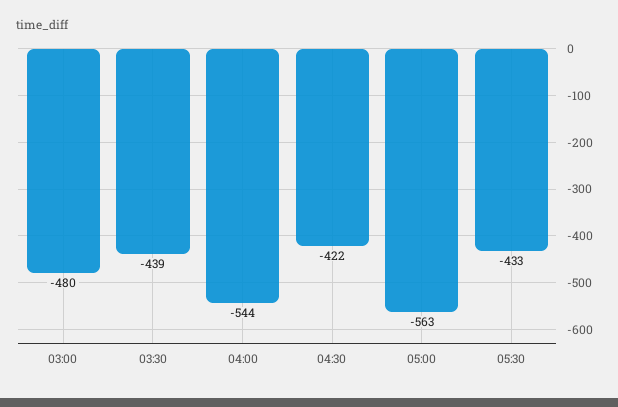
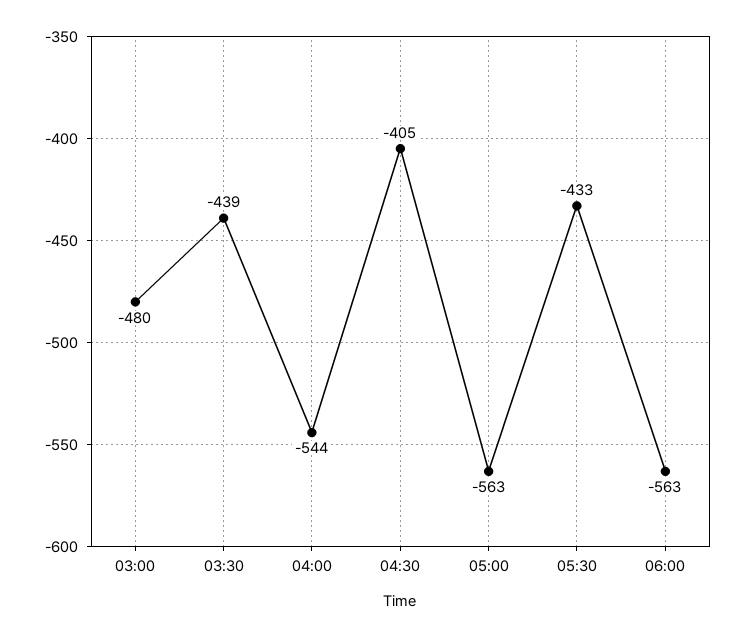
04:30: -422 -> -405
06:00: none -> -563

